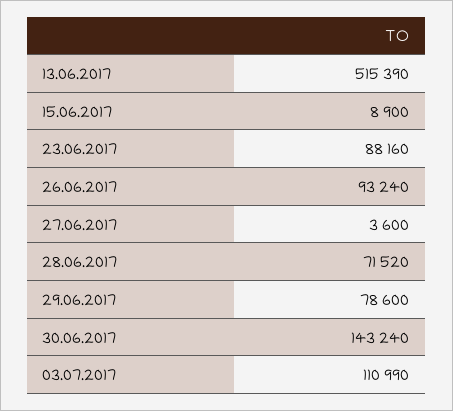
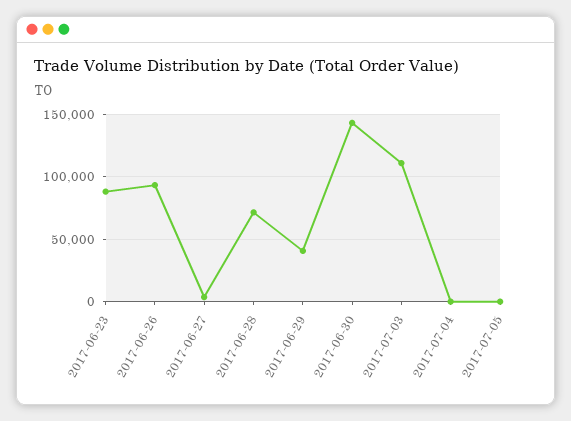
13.06.2017: 515390 -> none
15.06.2017: 8900 -> none
29.06.2017: 78600 -> 40000
2017-07-04: none -> 0
2017-07-05: none -> 0

